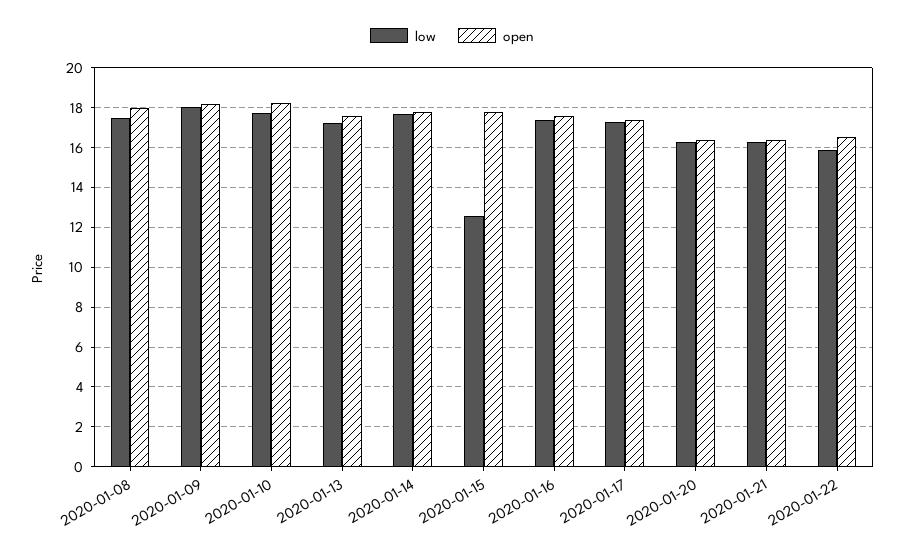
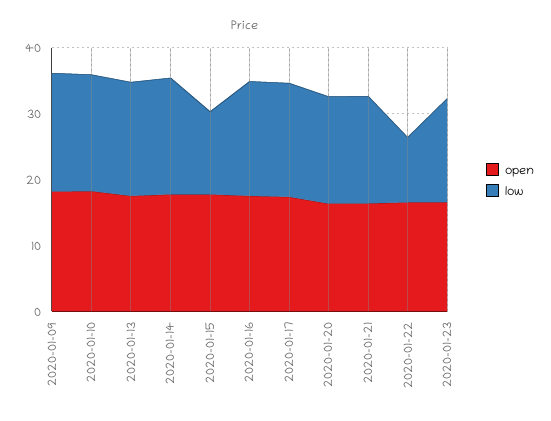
low, 2020-01-08: 17.5 -> none
open, 2020-01-08: 18 -> none
low, 2020-01-22: 16 -> 10
open, 2020-01-23: none -> 16
low, 2020-01-23: none -> 16

